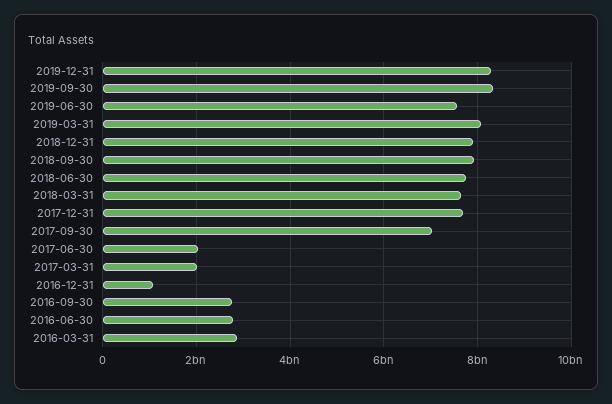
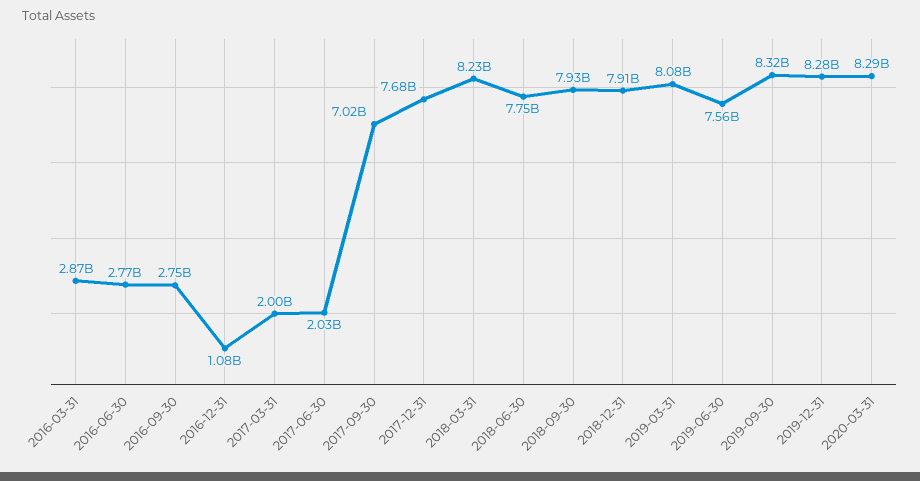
2018-03-31: 7600000000 -> 8230000000
2020-03-31: none -> 8290000000

